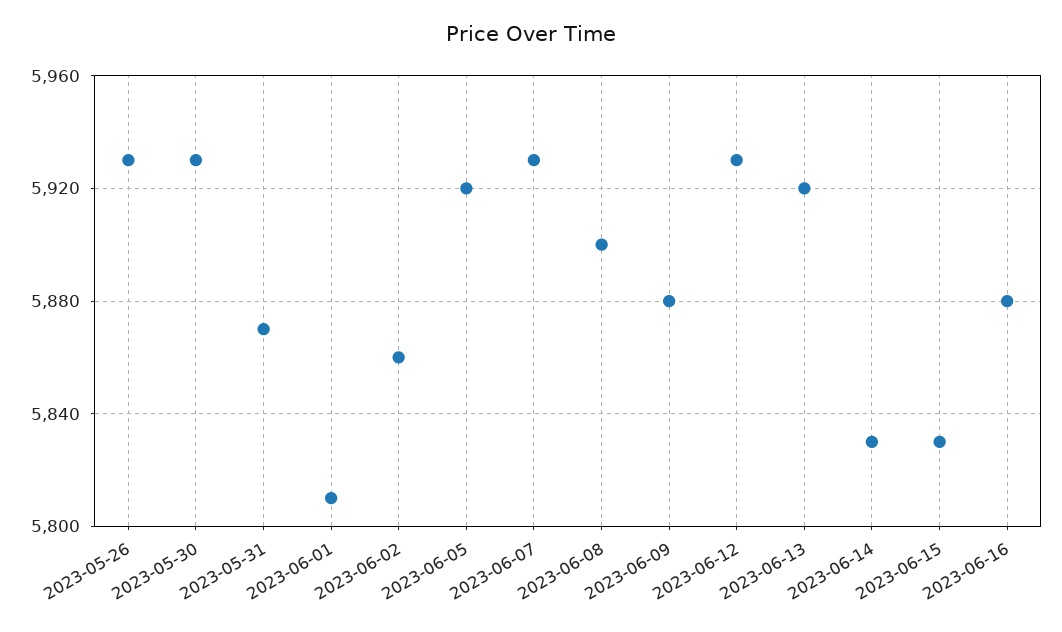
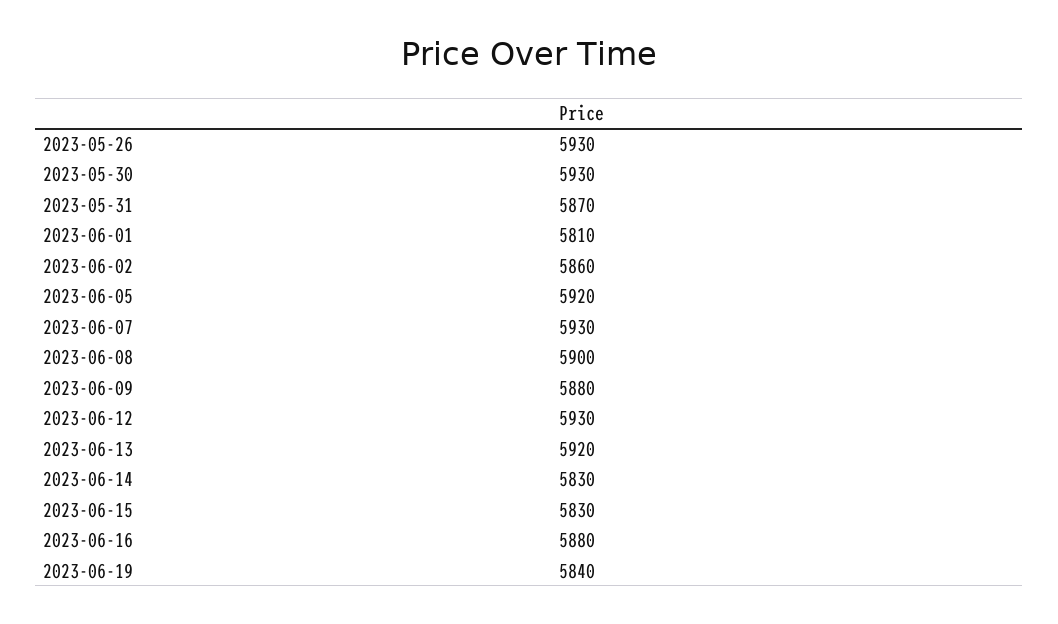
2023-06-19: none -> 5840

